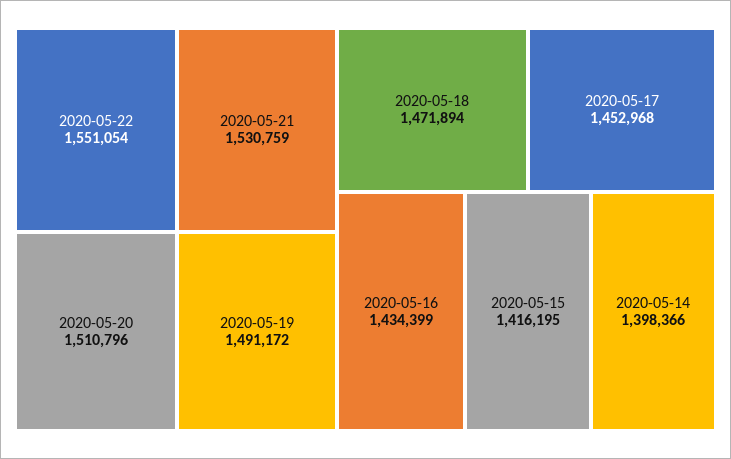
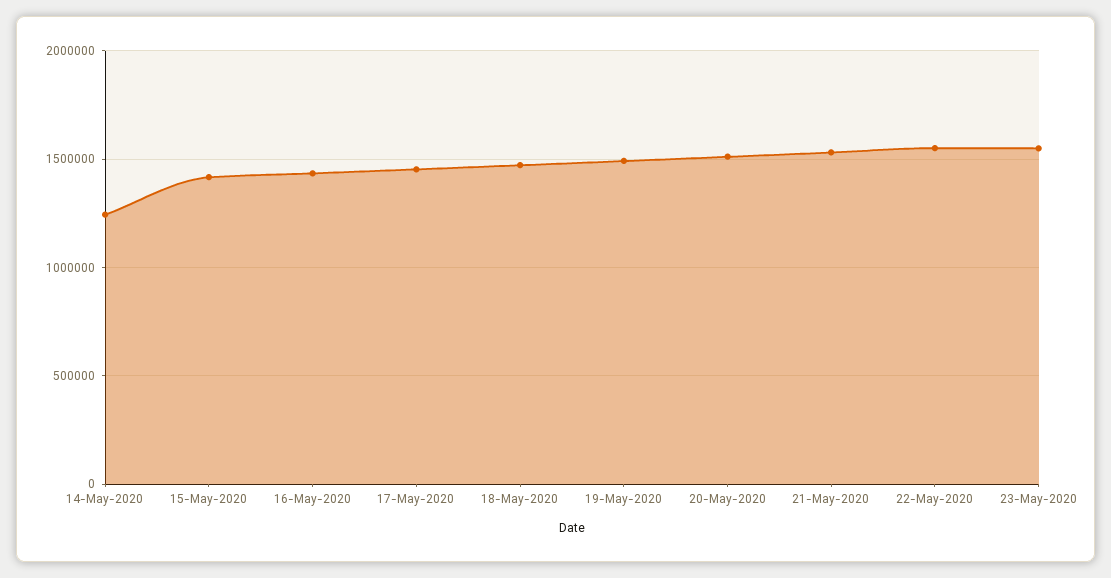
2020-05-14: 1398366 -> 1250000
23-May-2020: none -> 1550000

